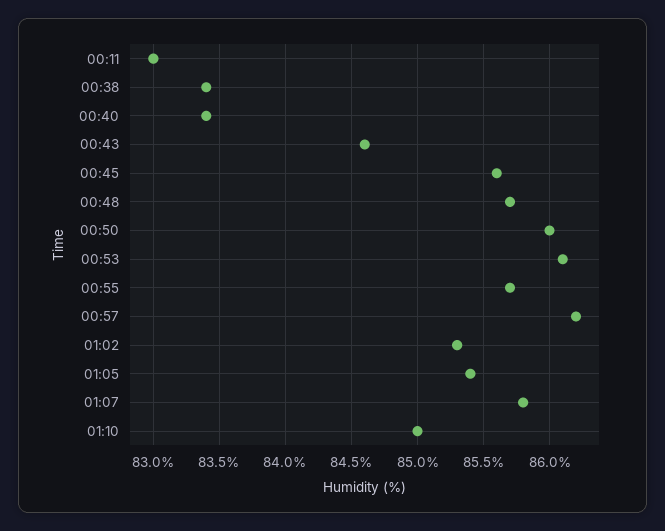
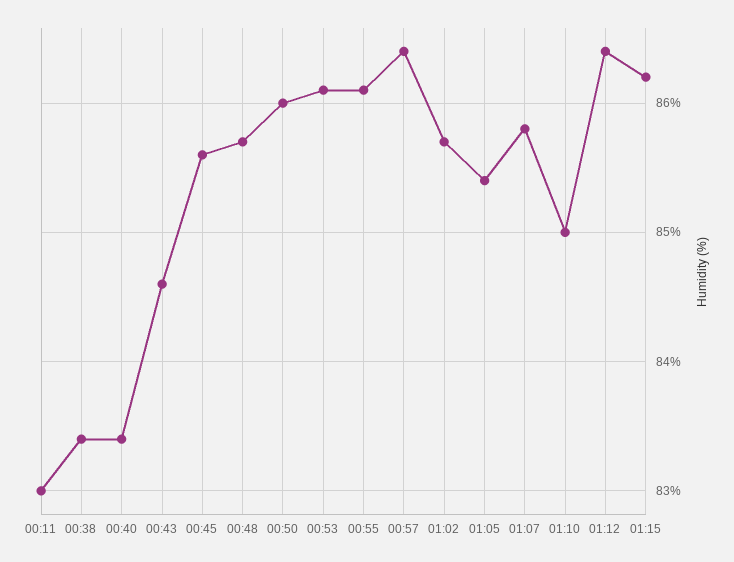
00:55: 85.7 -> 86.1
00:57: 86.2 -> 86.4
01:02: 85.3 -> 85.7
01:12: none -> 86.4
01:15: none -> 86.2

